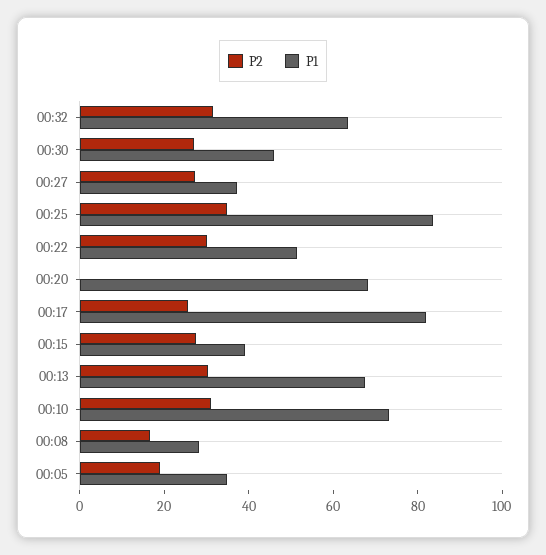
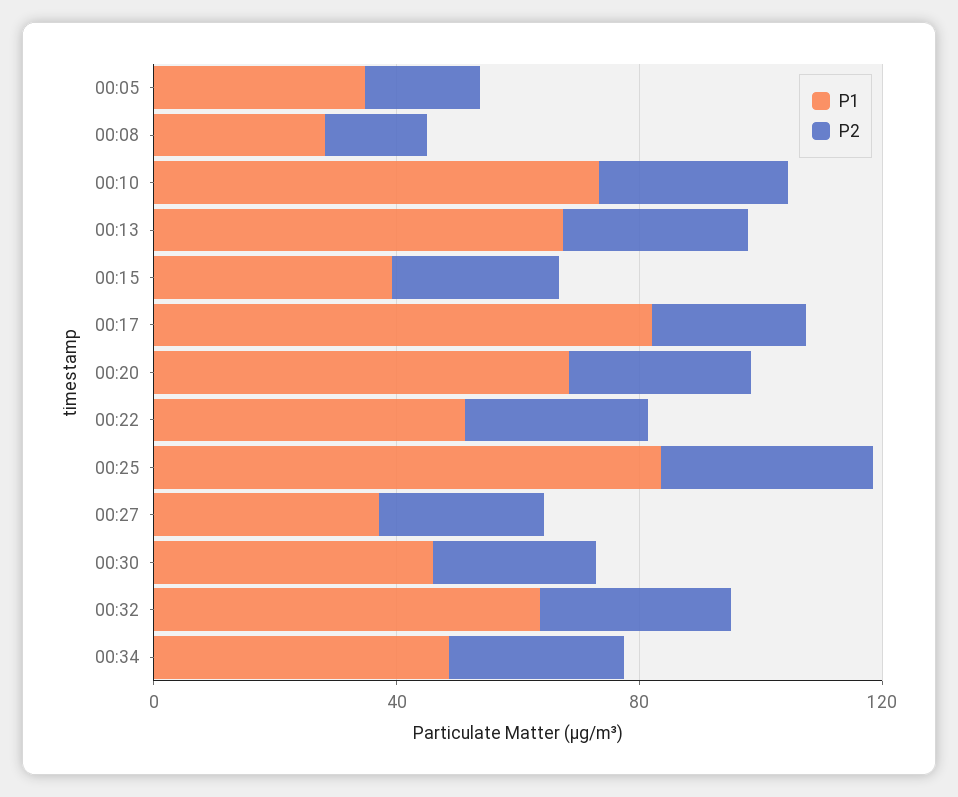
P2, 00:20: 0 -> 30
P1, 00:34: none -> 50
P2, 00:34: none -> 30

